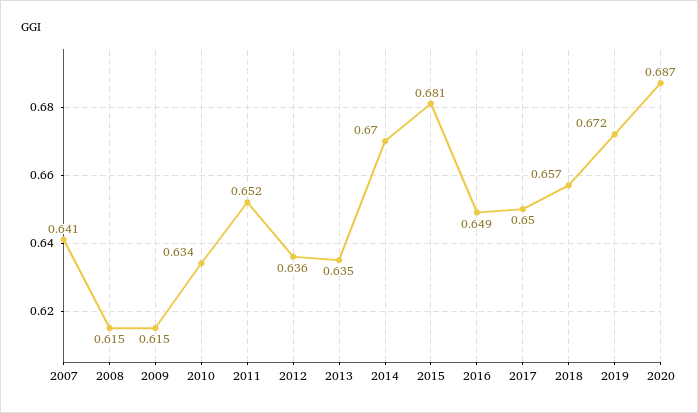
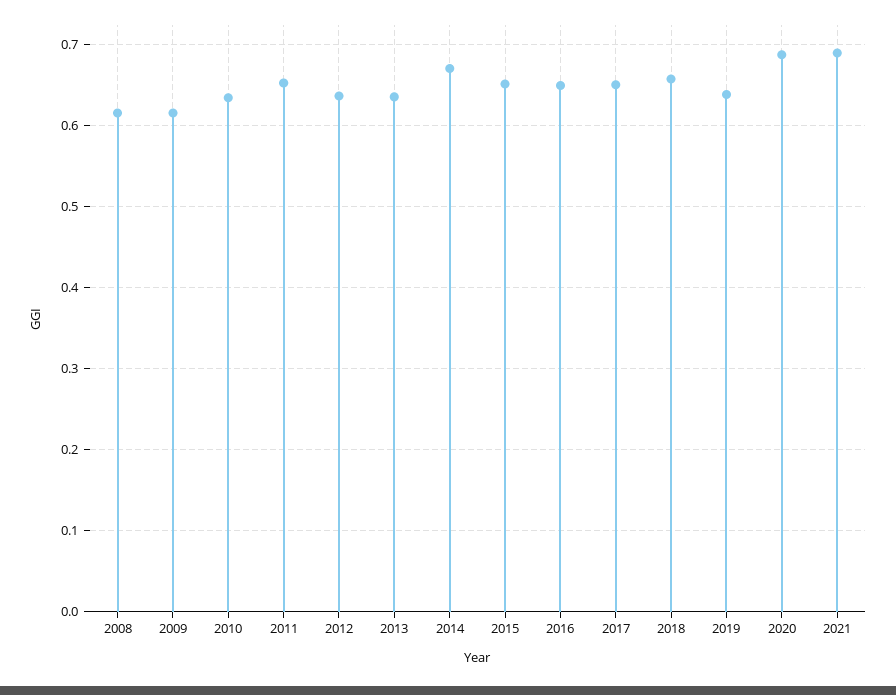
2007: 0.641 -> none
2015: 0.681 -> 0.65
2019: 0.672 -> 0.64
2021: none -> 0.69

